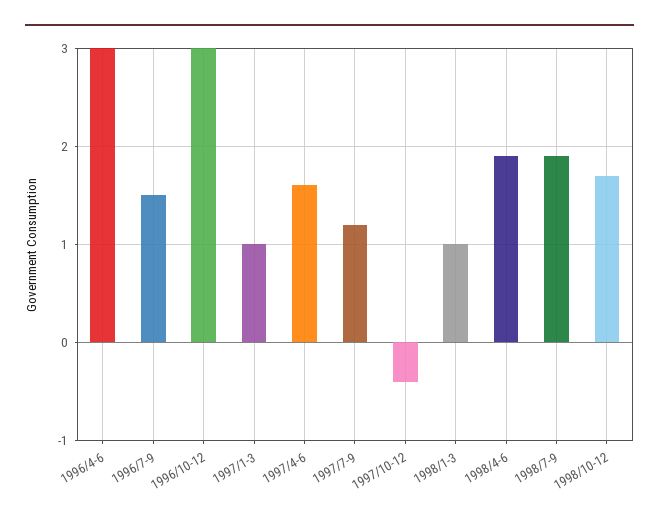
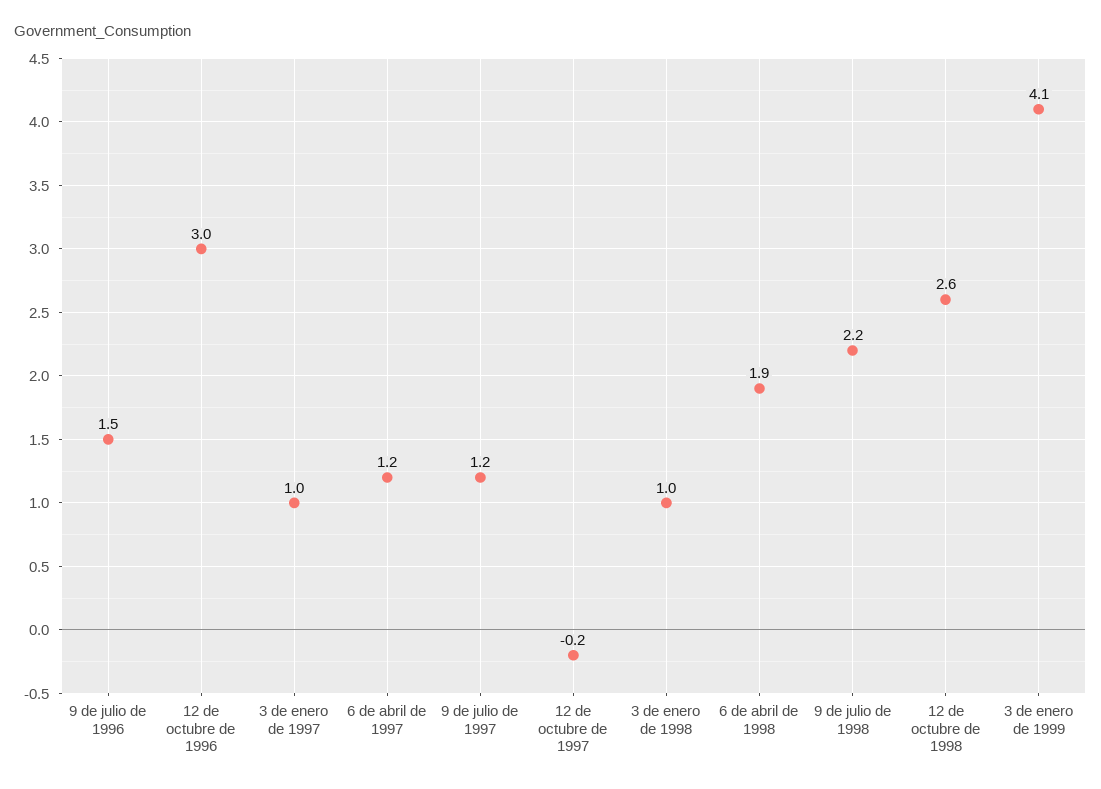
1996/4-6: 3 -> none
1997/4-6: 1.6 -> 1.2
1997/10-12: -0.4 -> -0.2
1998/7-9: 1.9 -> 2.2
1998/10-12: 1.7 -> 2.6
3 de enero de 1999: none -> 4.1

